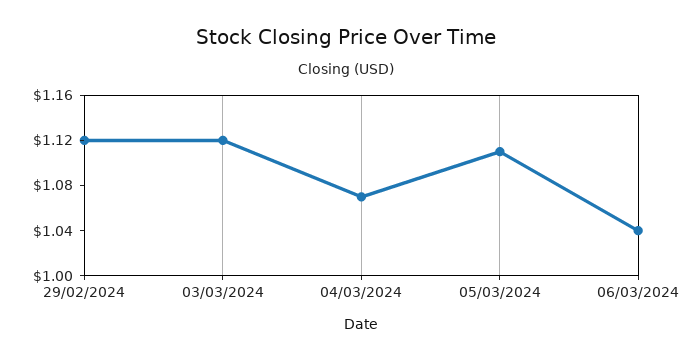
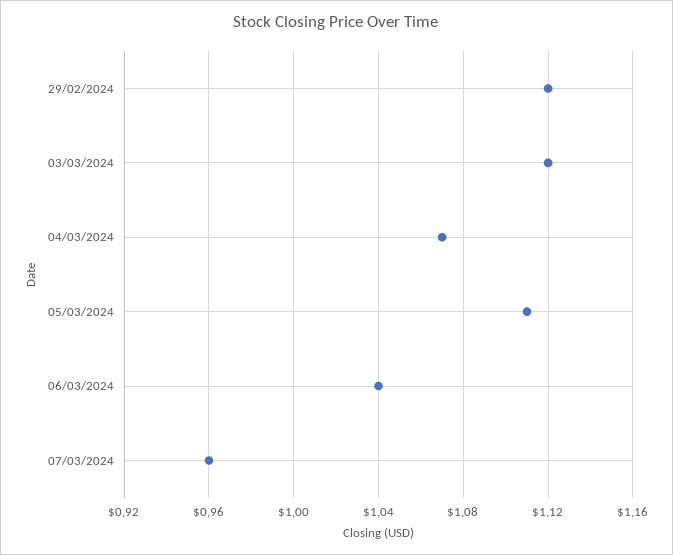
07/03/2024: none -> 0.96

